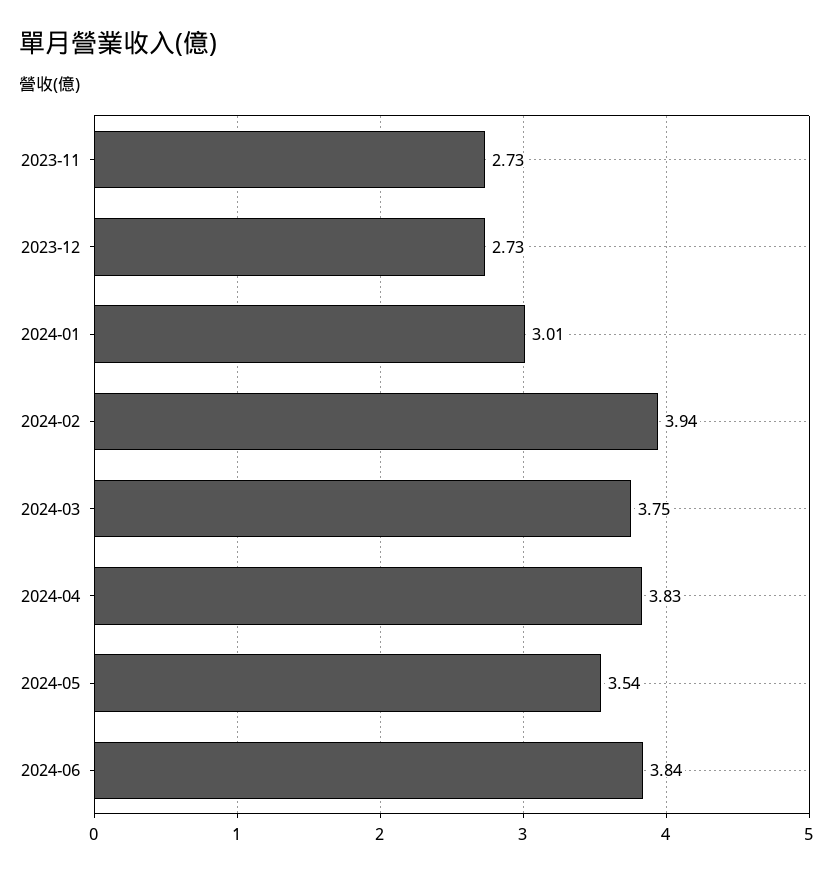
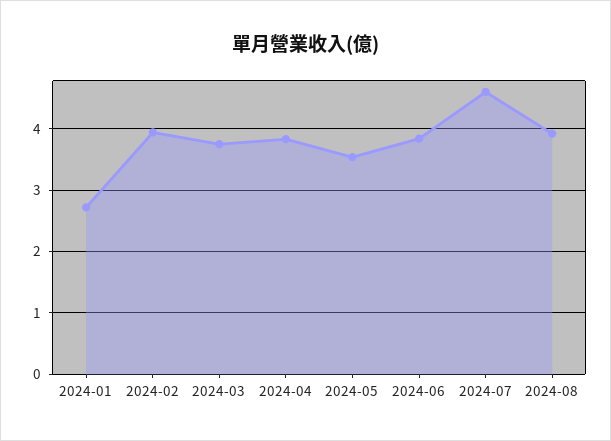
2023-11: 2.73 -> none
2023-12: 2.73 -> none
2024-01: 3.01 -> 2.7
2024-07: none -> 4.6
2024-08: none -> 3.9

